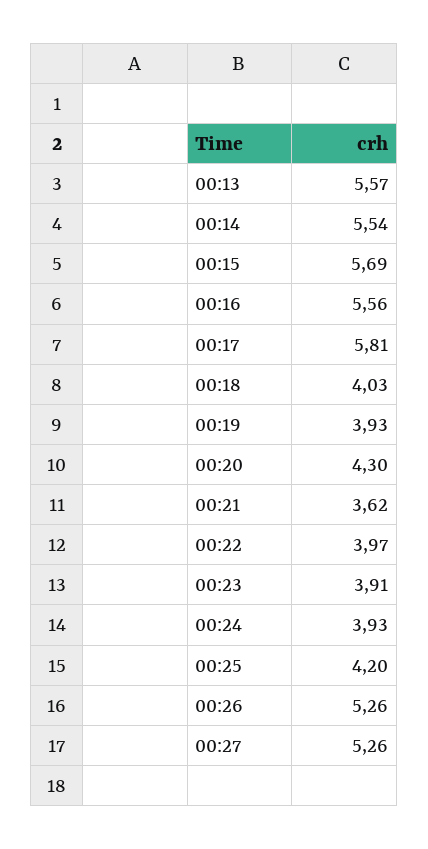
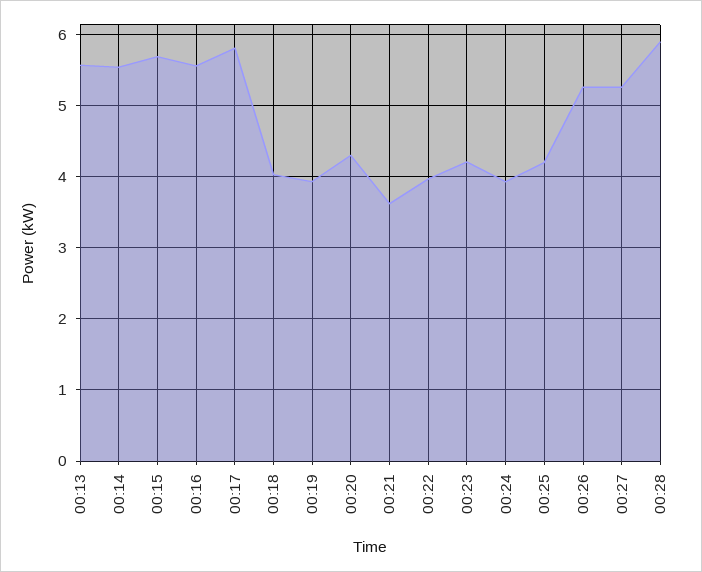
00:23: 3.91 -> 4.2
00:28: none -> 5.9

